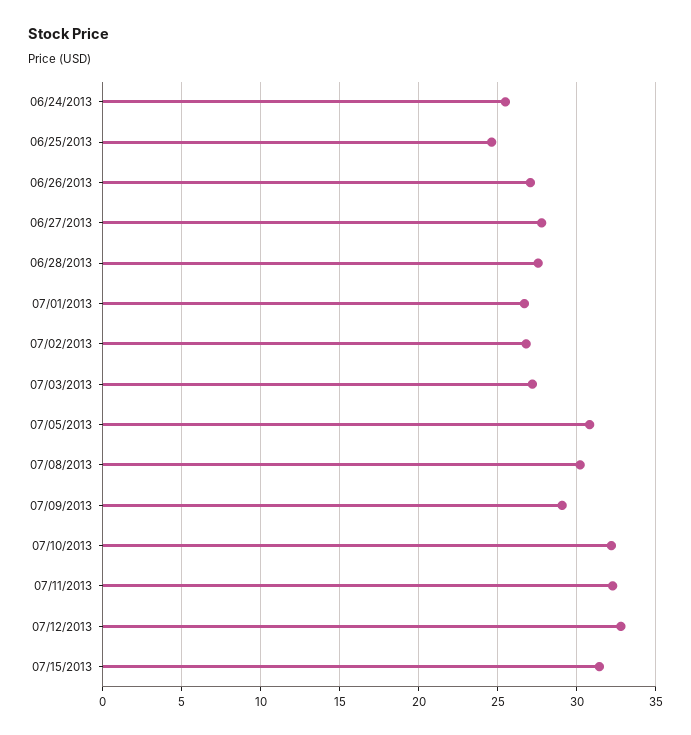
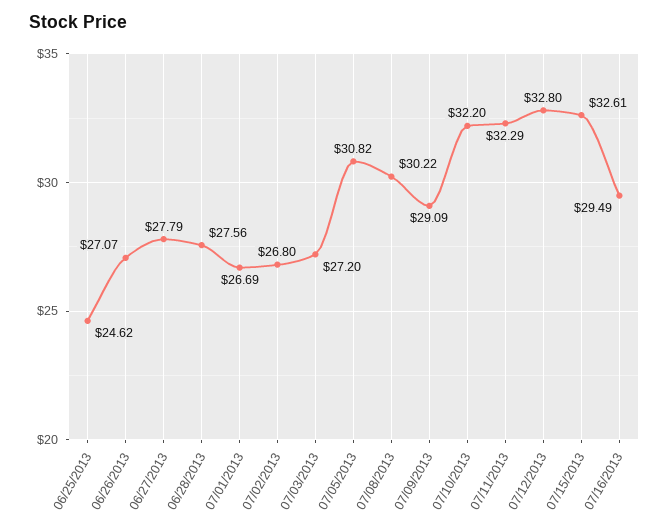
06/24/2013: 25.5 -> none
07/15/2013: 31.5 -> 32.61
07/16/2013: none -> 29.49

